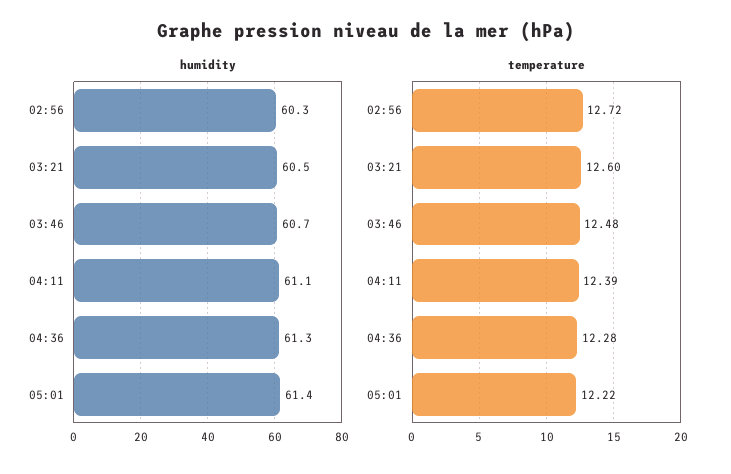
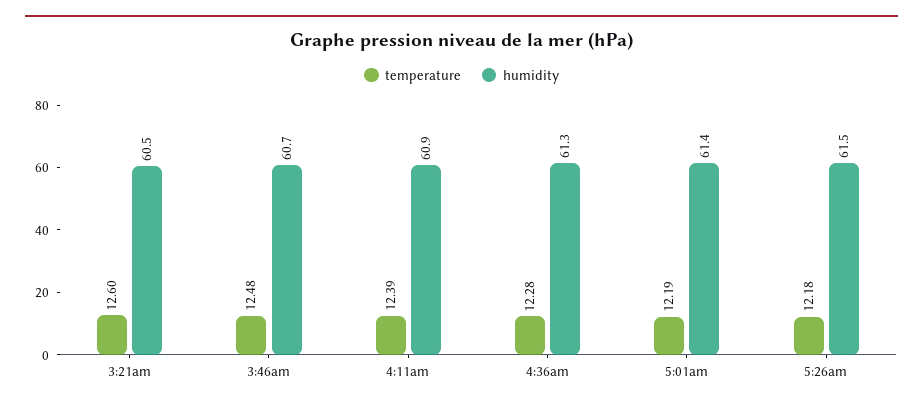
humidity, 02:56: 60.3 -> none
humidity, 04:11: 61.1 -> 60.9
temperature, 02:56: 12.72 -> none
temperature, 05:01: 12.22 -> 12.19
temperature, 5:26am: none -> 12.18
humidity, 5:26am: none -> 61.5

